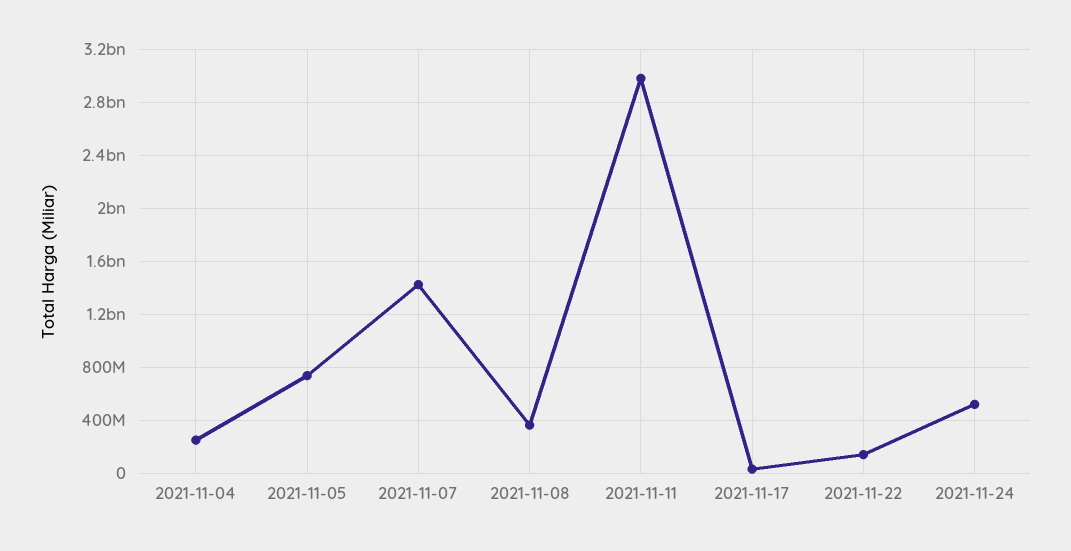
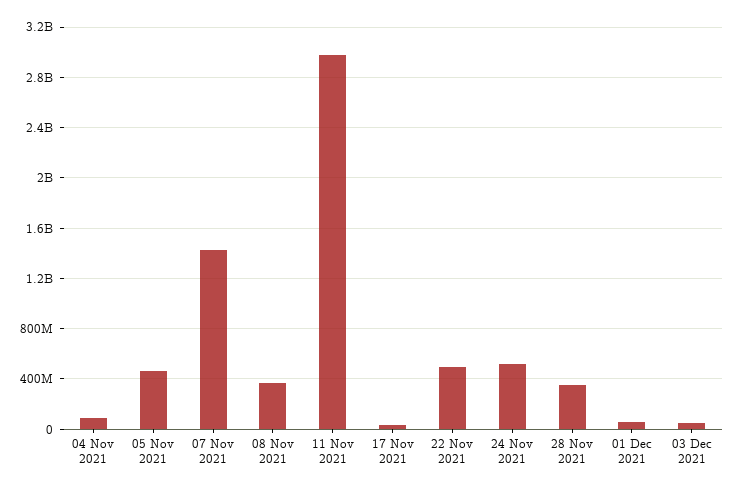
2021-11-04: 250000000 -> 100000000
2021-11-05: 750000000 -> 450000000
2021-11-22: 150000000 -> 500000000
28 Nov 2021: none -> 350000000
01 Dec 2021: none -> 50000000
03 Dec 2021: none -> 50000000

